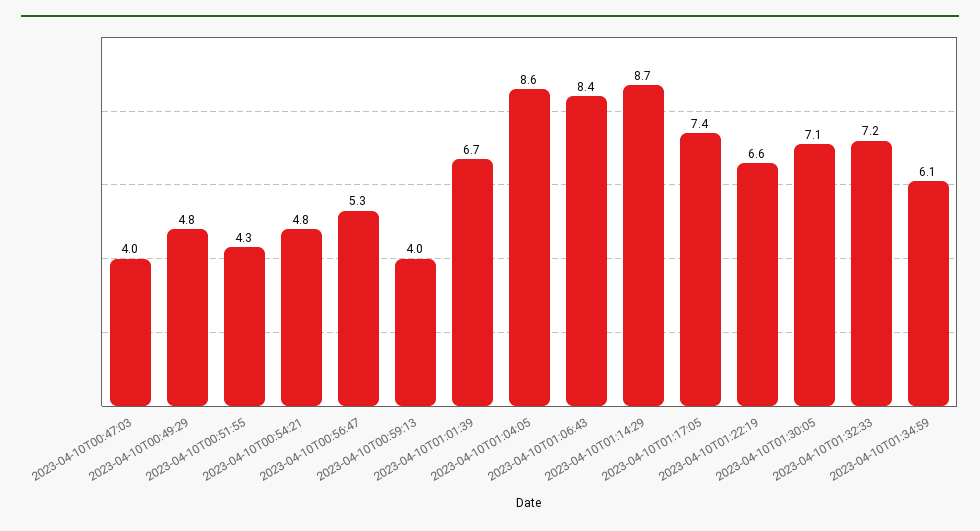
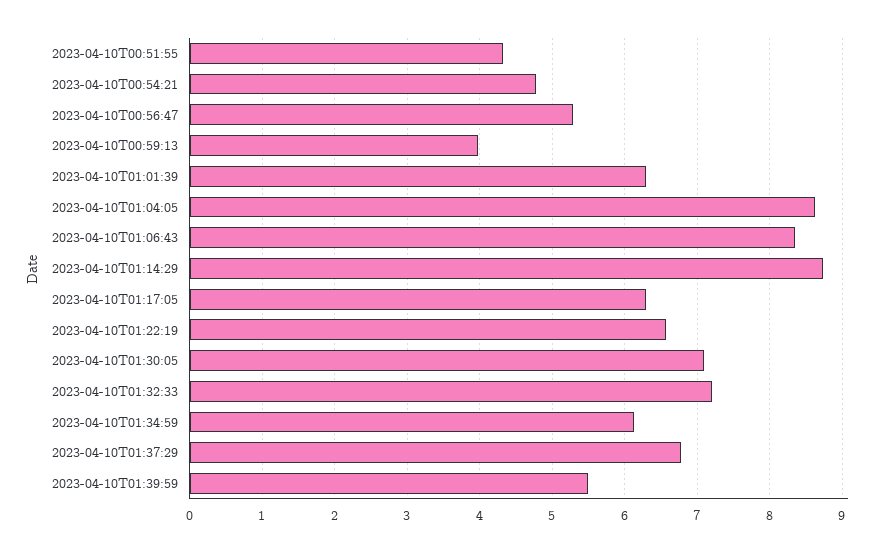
2023-04-10T00:47:03: 4 -> none
2023-04-10T00:49:29: 4.8 -> none
2023-04-10T01:01:39: 6.7 -> 6.3
2023-04-10T01:17:05: 7.4 -> 6.3
2023-04-10T01:37:29: none -> 6.8
2023-04-10T01:39:59: none -> 5.5

